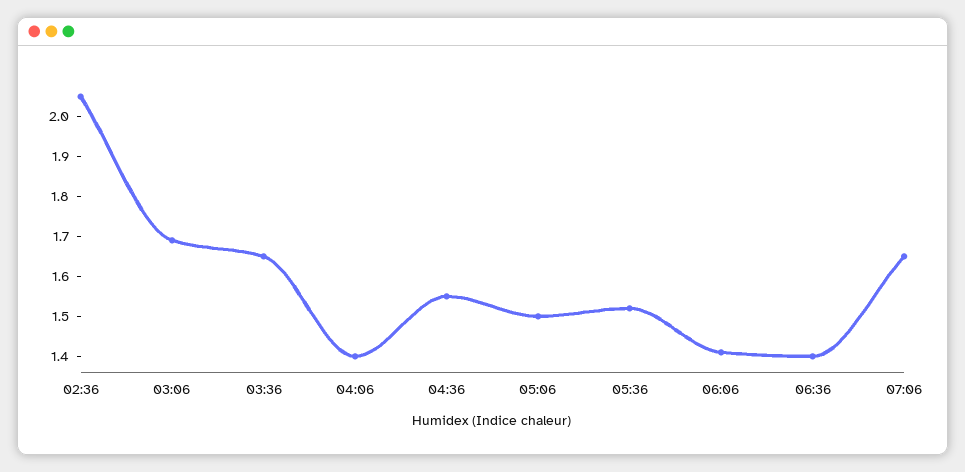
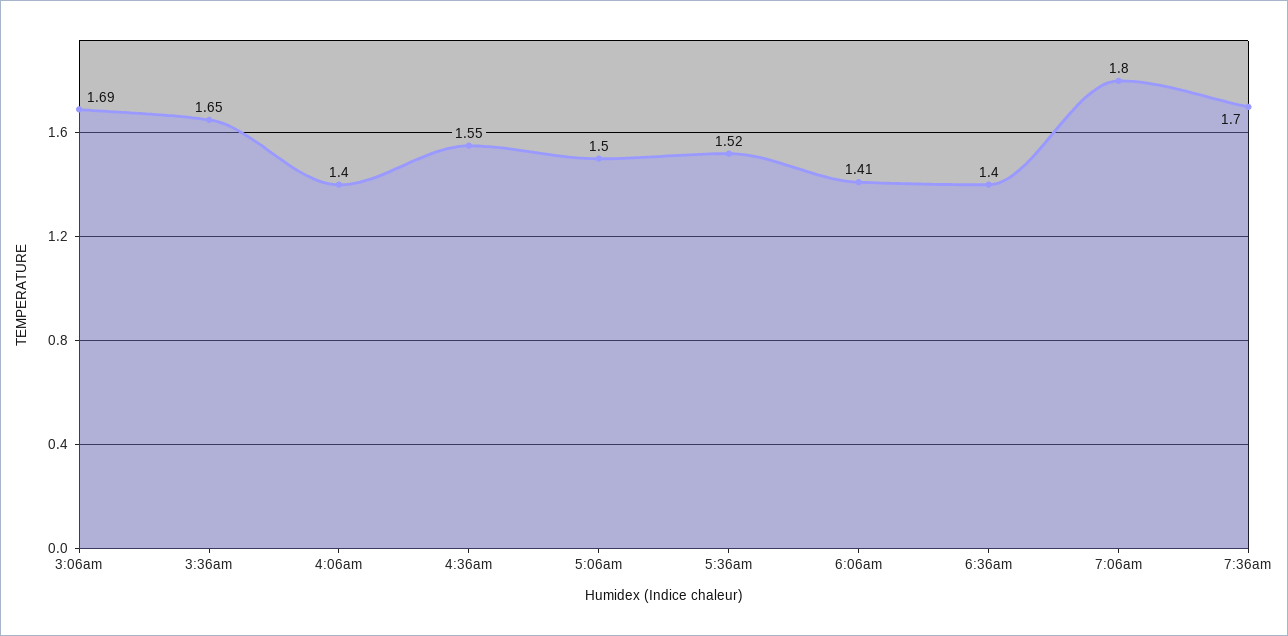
02:36: 2.05 -> none
07:06: 1.65 -> 1.8
7:36am: none -> 1.7

